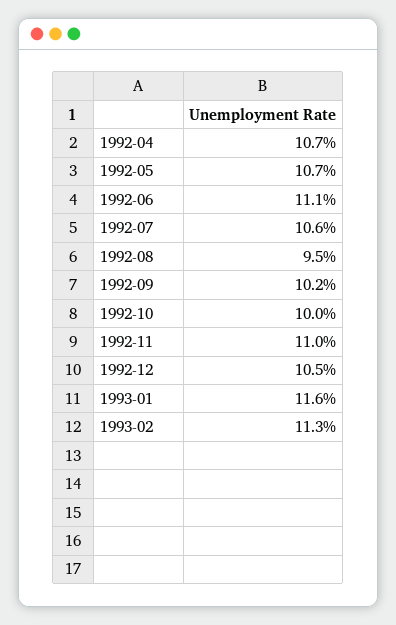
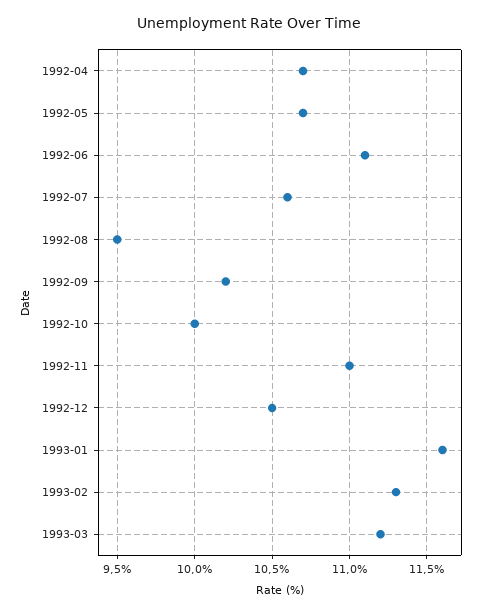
1993-03: none -> 11.2

